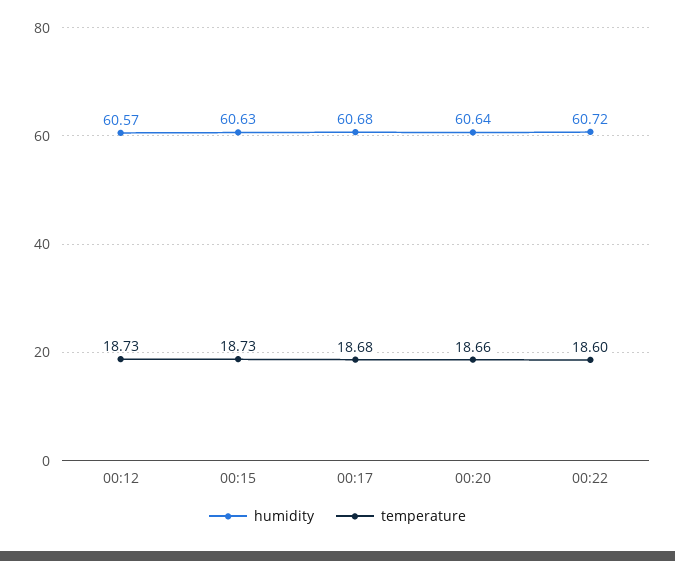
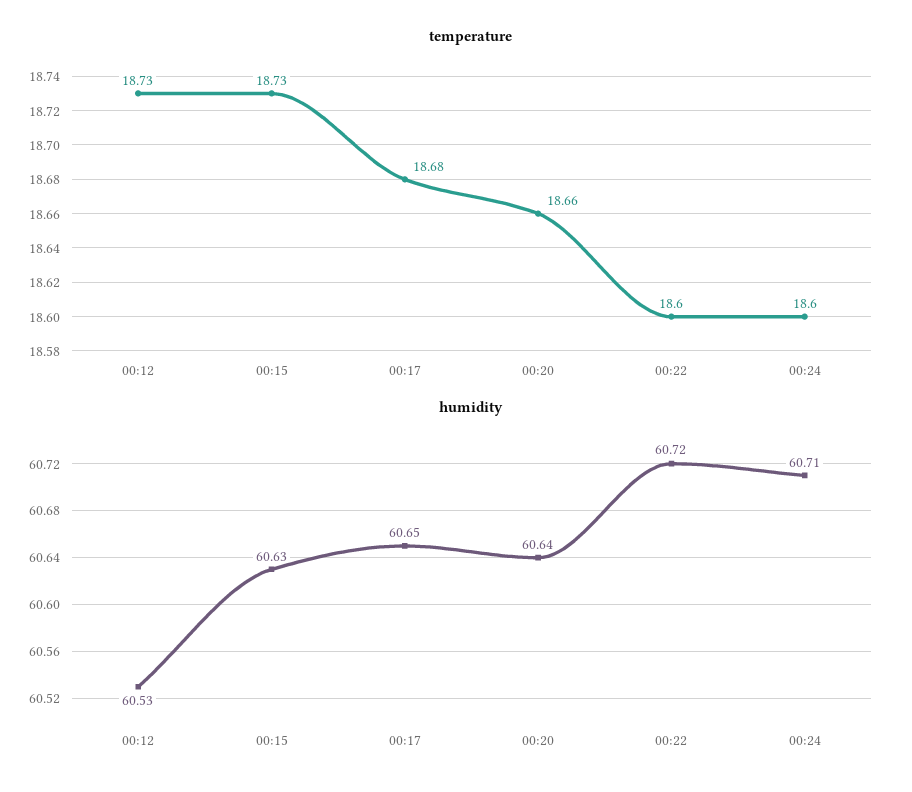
humidity, 00:12: 60.57 -> 60.53
humidity, 00:17: 60.68 -> 60.65
temperature, 00:24: none -> 18.6
humidity, 00:24: none -> 60.71

